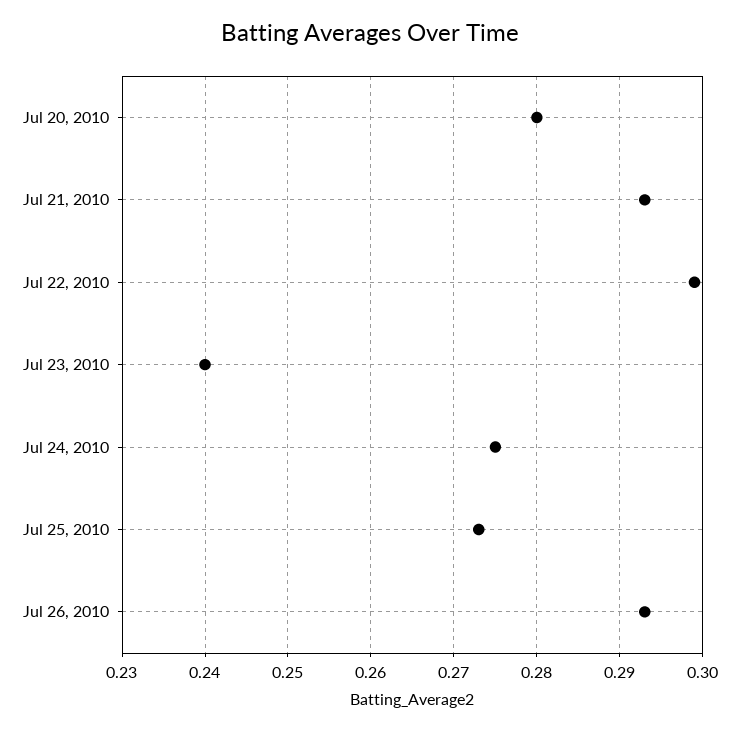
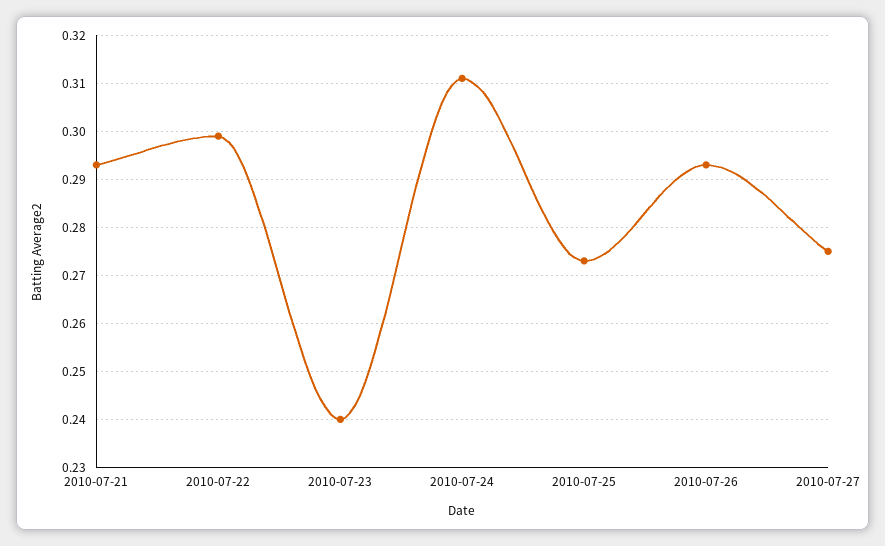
Jul 20, 2010: 0.28 -> none
Jul 24, 2010: 0.275 -> 0.31
2010-07-27: none -> 0.275

